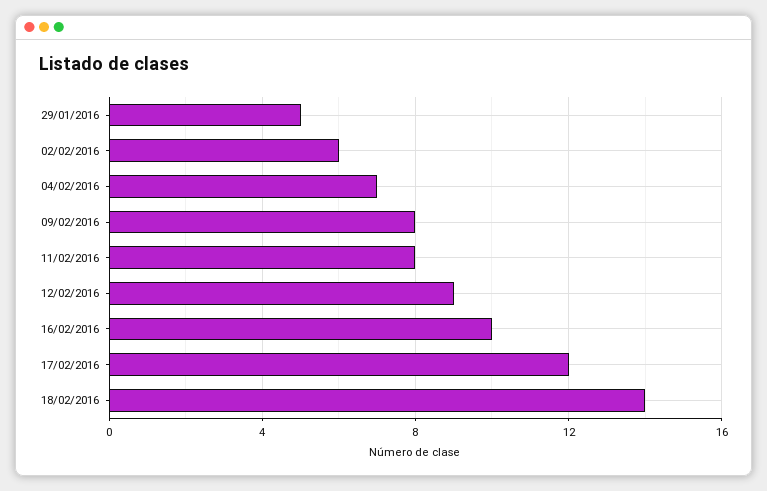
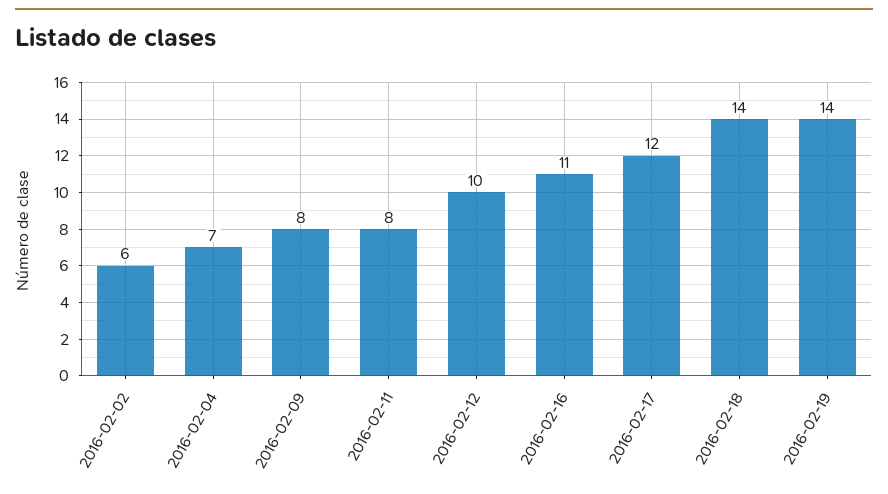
29/01/2016: 5 -> none
12/02/2016: 9 -> 10
16/02/2016: 10 -> 11
2016-02-19: none -> 14

